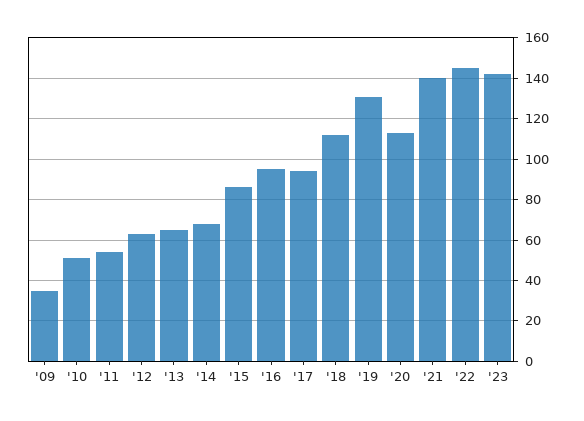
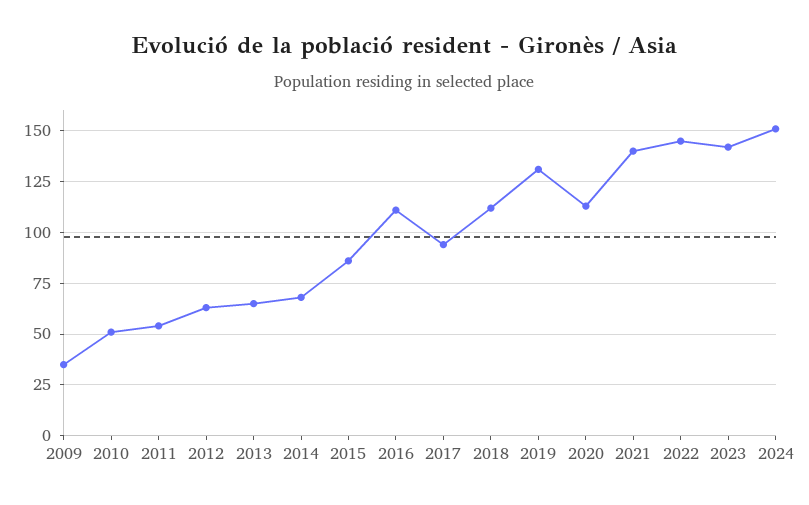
'16: 95 -> 110
2024: none -> 150

